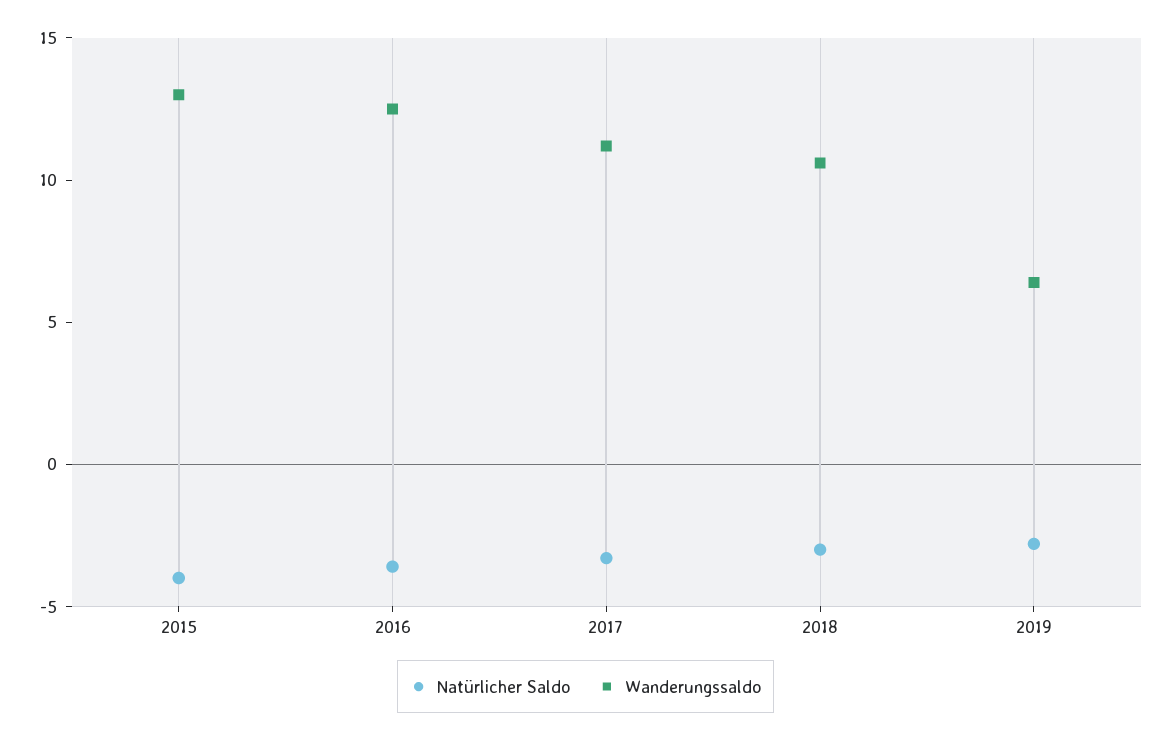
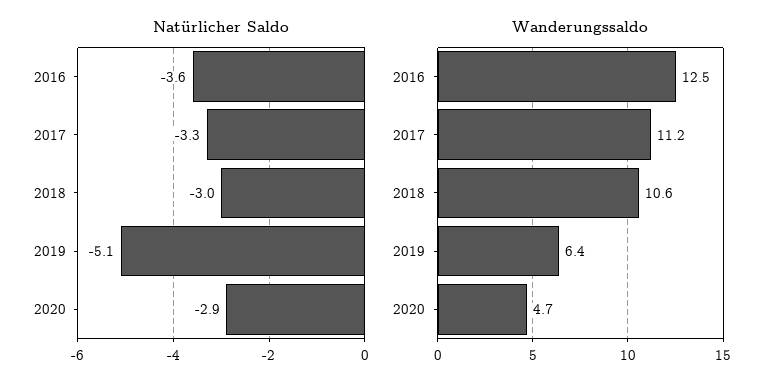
Natürlicher Saldo, 2015: -4 -> none
Wanderungssaldo, 2015: 13 -> none
Natürlicher Saldo, 2019: -3 -> -5.1
Natürlicher Saldo, 2020: none -> -2.9
Wanderungssaldo, 2020: none -> 4.7

